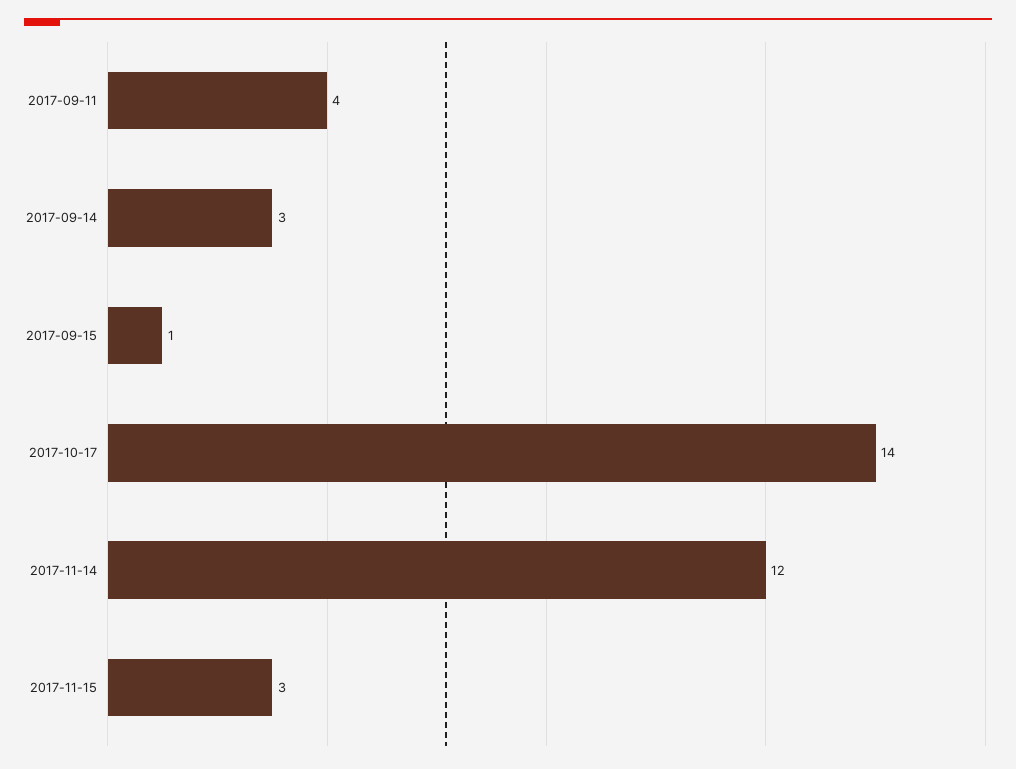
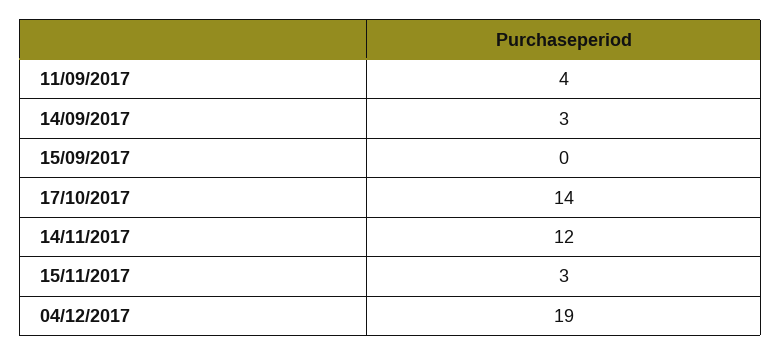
2017-09-15: 1 -> 0
04/12/2017: none -> 19

